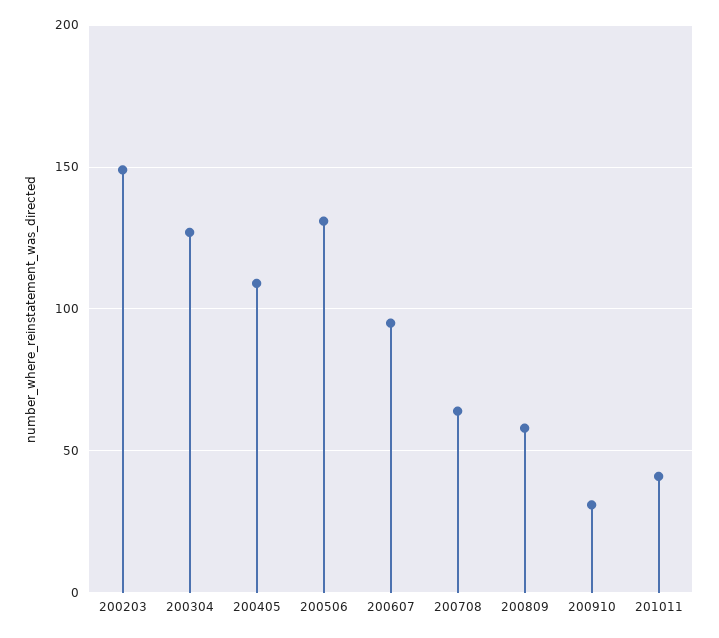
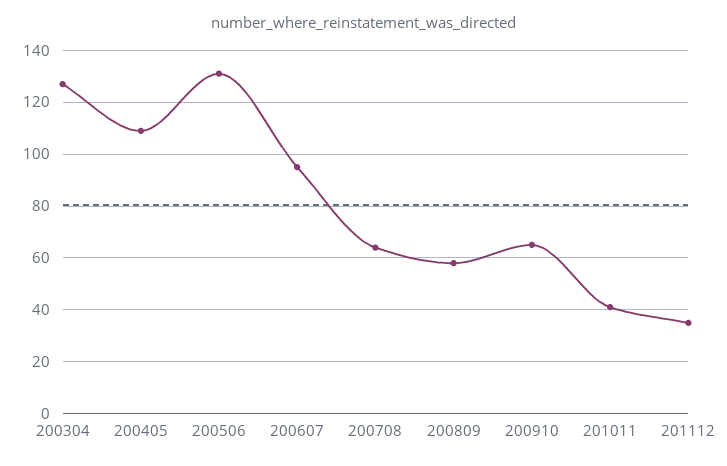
200203: 150 -> none
200910: 30 -> 65
201112: none -> 35

